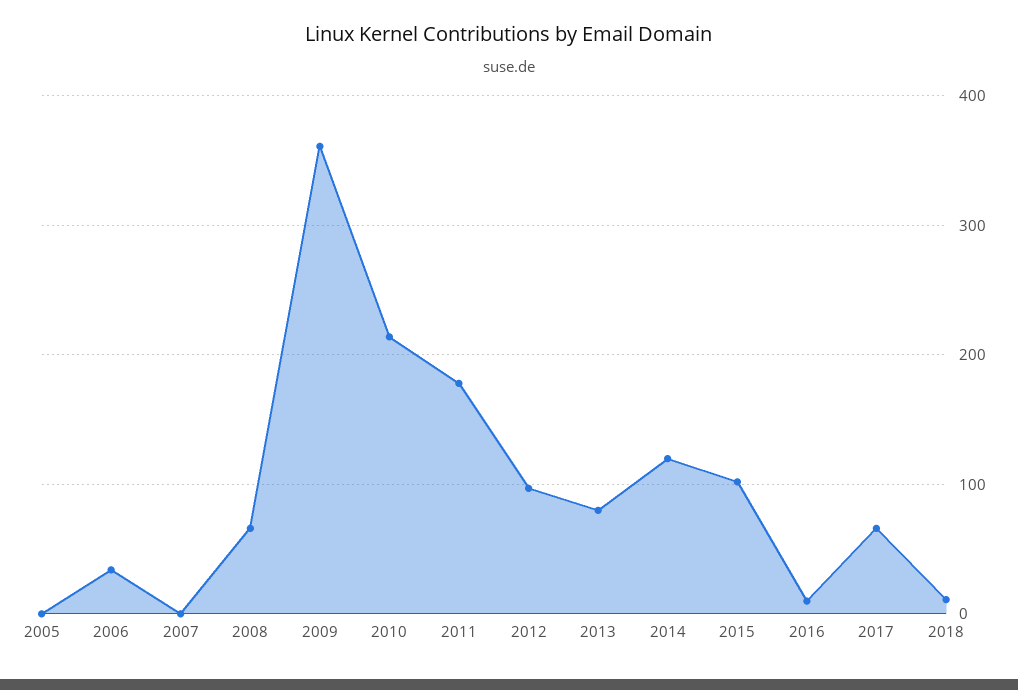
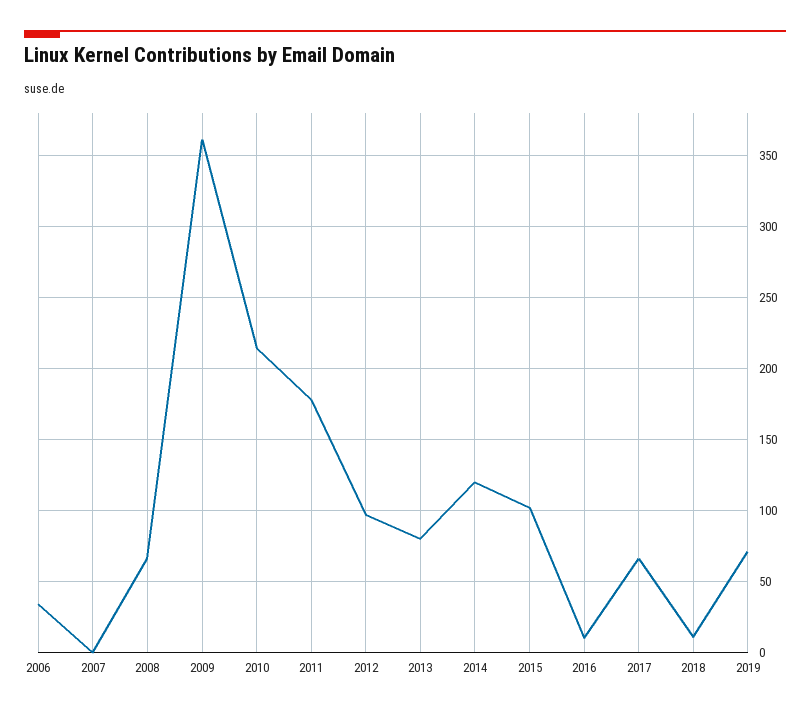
2005: 0 -> none
2019: none -> 70

